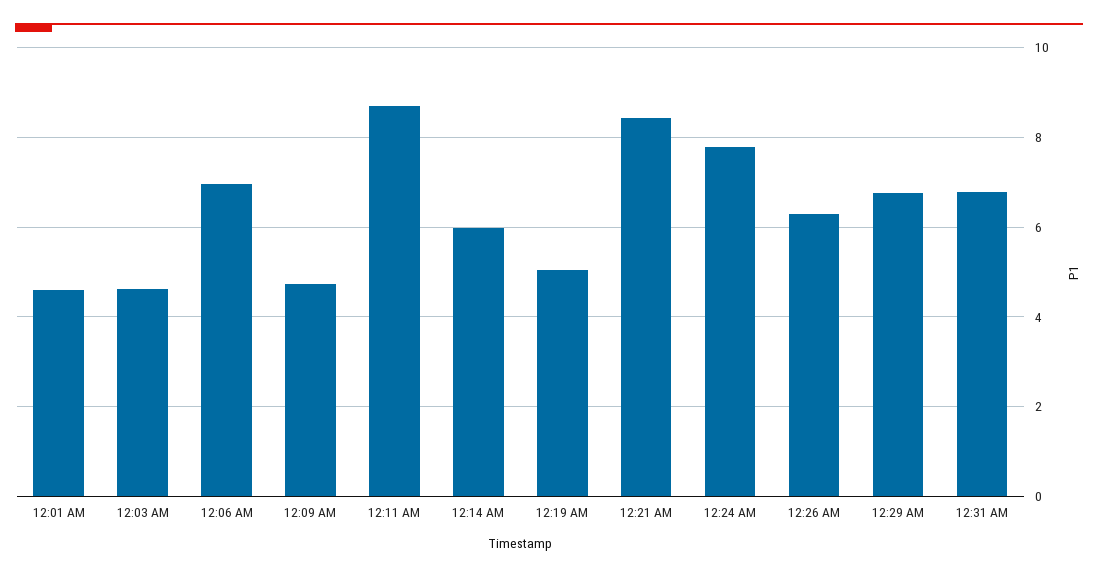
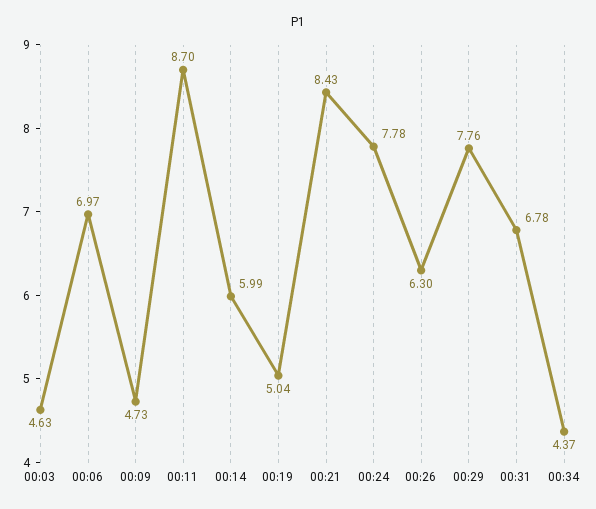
12:01 AM: 4.6 -> none
12:29 AM: 6.8 -> 7.76
00:34: none -> 4.37

